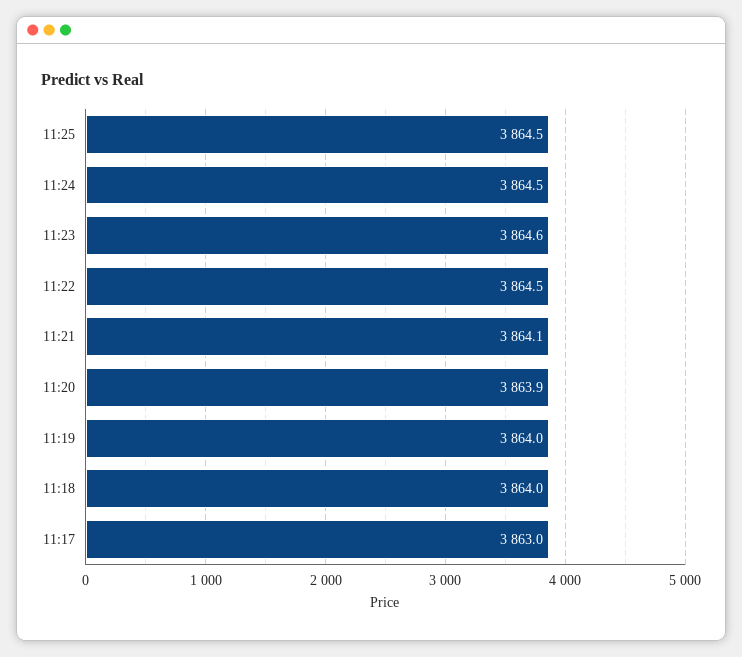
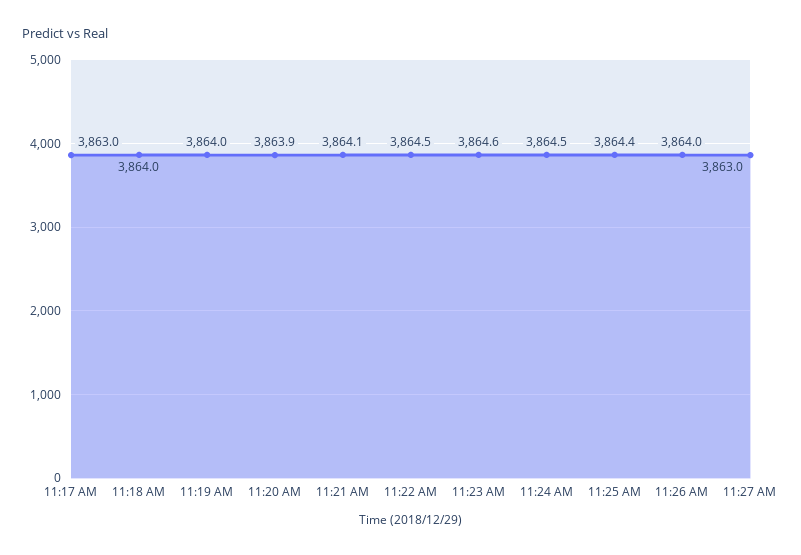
11:25: 3864.5 -> 3864.4
11:26 AM: none -> 3864
11:27 AM: none -> 3863

